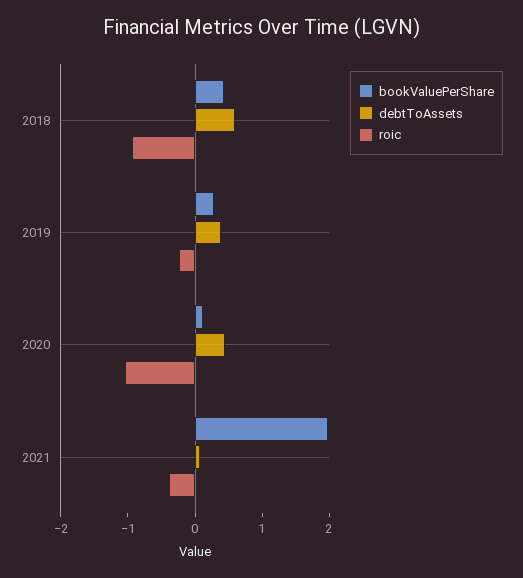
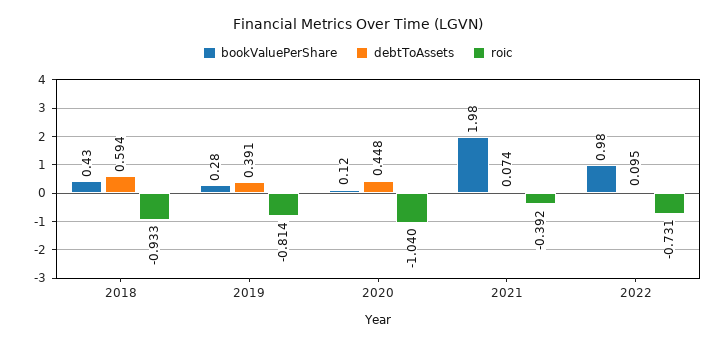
roic, 2019: -0.2 -> -0.814
bookValuePerShare, 2022: none -> 0.98
debtToAssets, 2022: none -> 0.095
roic, 2022: none -> -0.731

